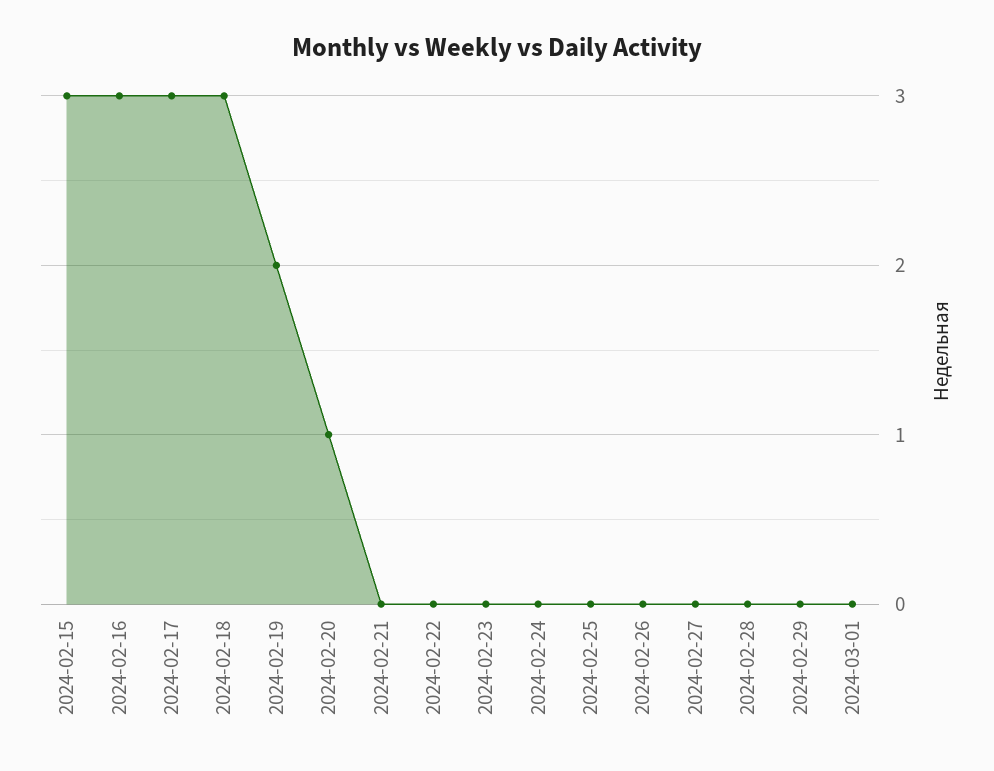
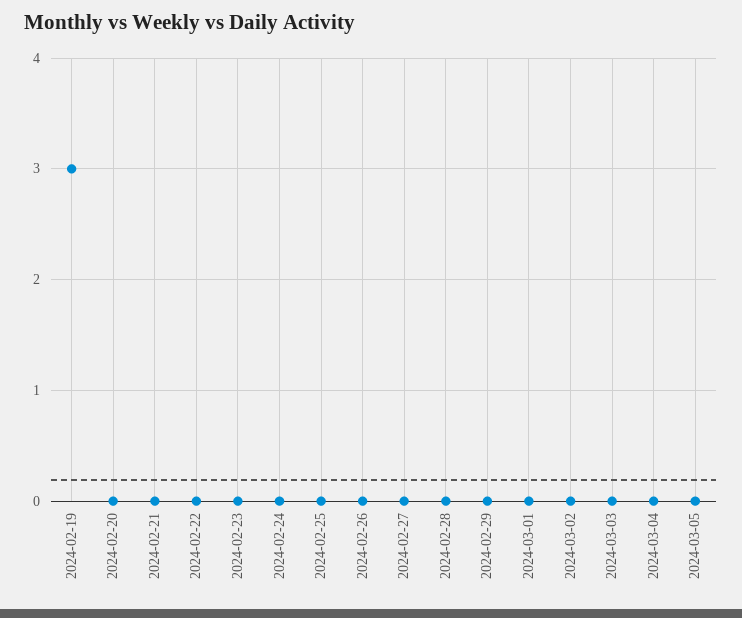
2024-02-15: 3 -> none
2024-02-16: 3 -> none
2024-02-17: 3 -> none
2024-02-18: 3 -> none
2024-02-19: 2 -> 3
2024-02-20: 1 -> 0
2024-03-02: none -> 0
2024-03-03: none -> 0
2024-03-04: none -> 0
2024-03-05: none -> 0

